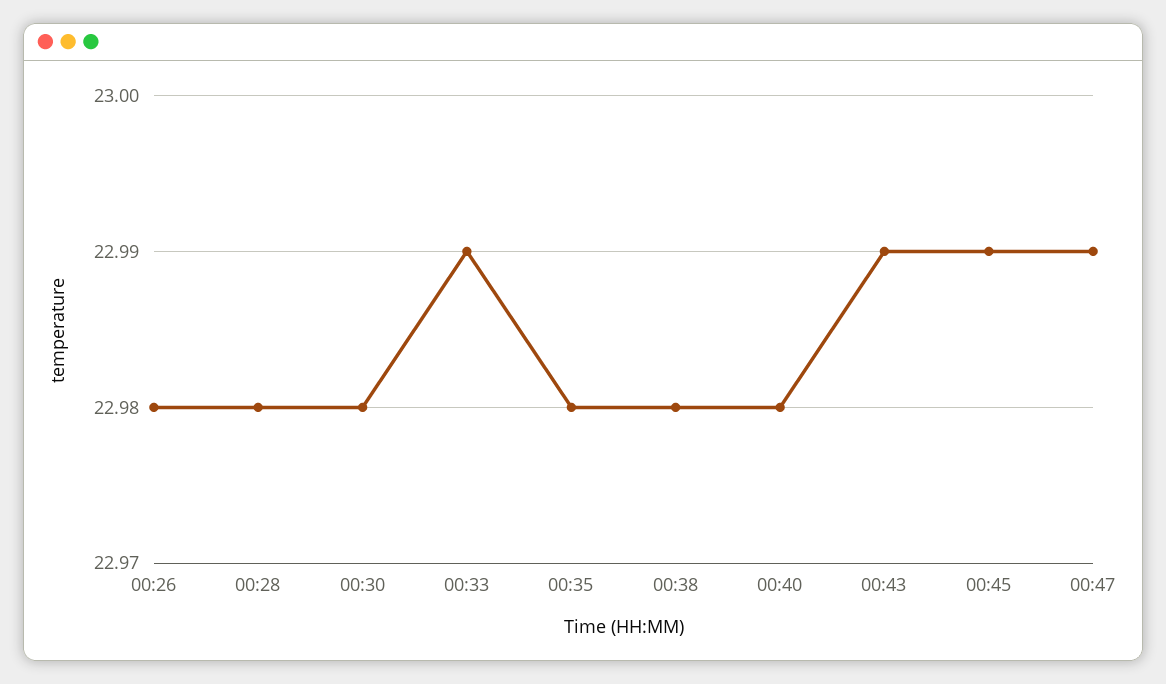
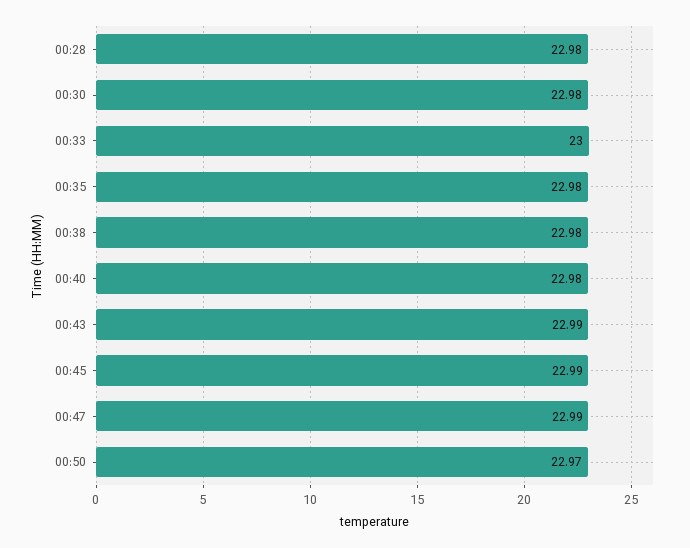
00:26: 22.98 -> none
00:33: 22.99 -> 23
00:50: none -> 22.97

